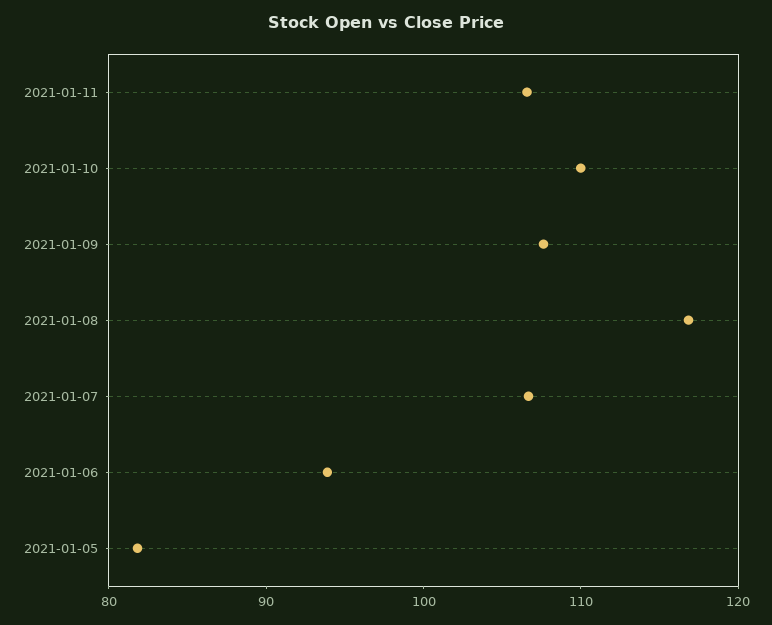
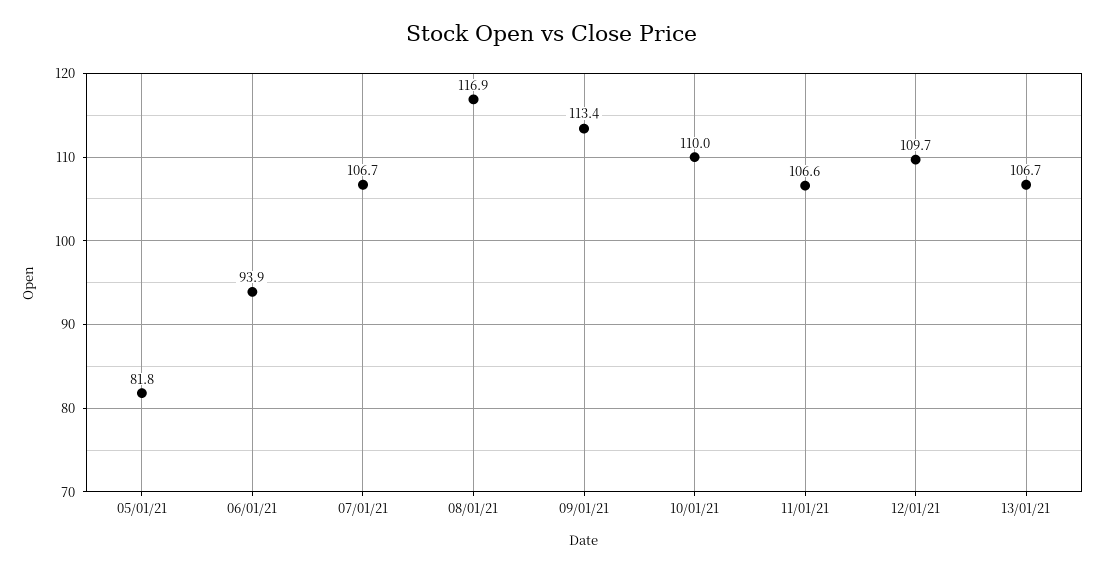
2021-01-09: 108 -> 113.4
12/01/21: none -> 109.7
13/01/21: none -> 106.7

